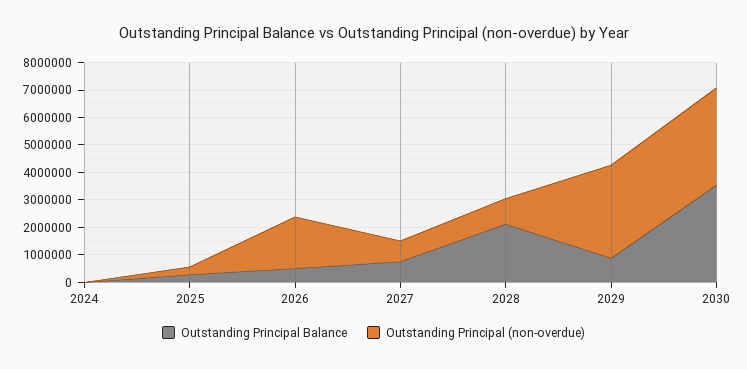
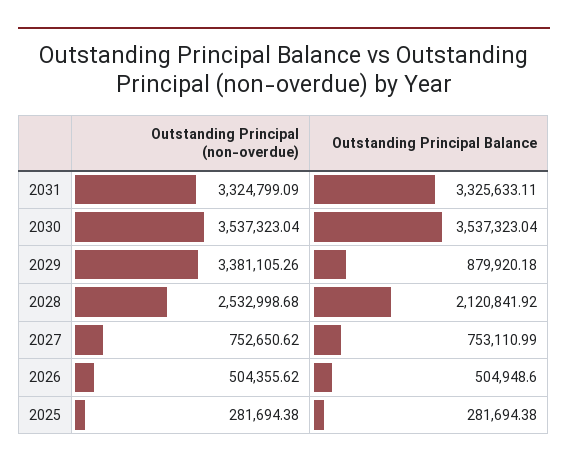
Outstanding Principal Balance, 2024: 0 -> none
Outstanding Principal (non-overdue), 2024: 0 -> none
Outstanding Principal (non-overdue), 2026: 2000000 -> 504355.62
Outstanding Principal (non-overdue), 2028: 1000000 -> 2532998.68
Outstanding Principal (non-overdue), 2031: none -> 3324799.09
Outstanding Principal Balance, 2031: none -> 3325633.11

